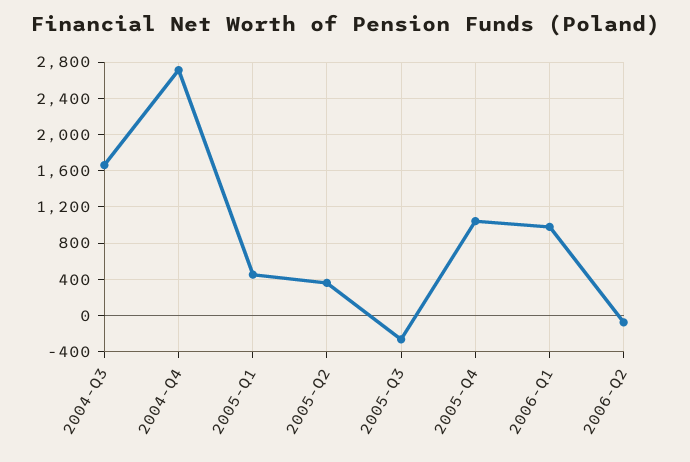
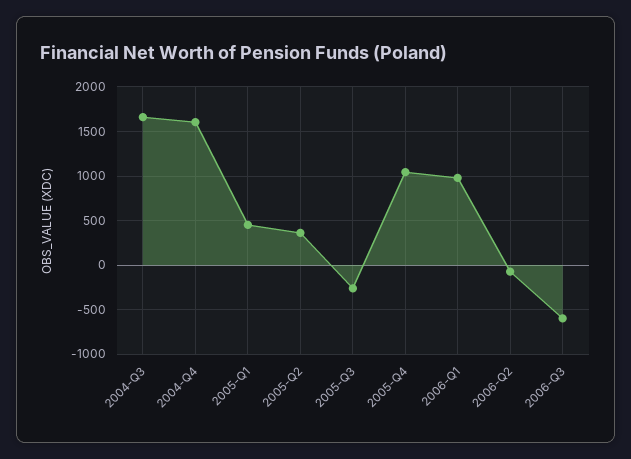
2004-Q4: 2700 -> 1600
2006-Q3: none -> -600

